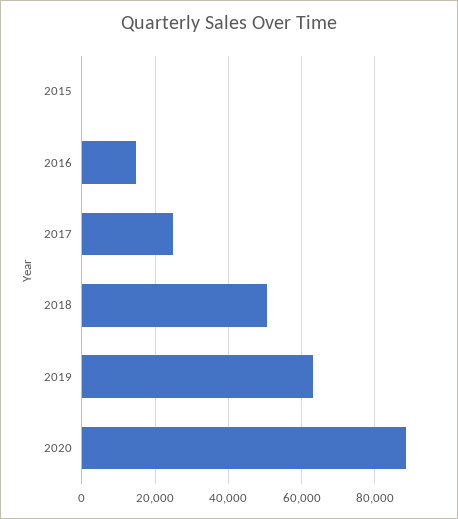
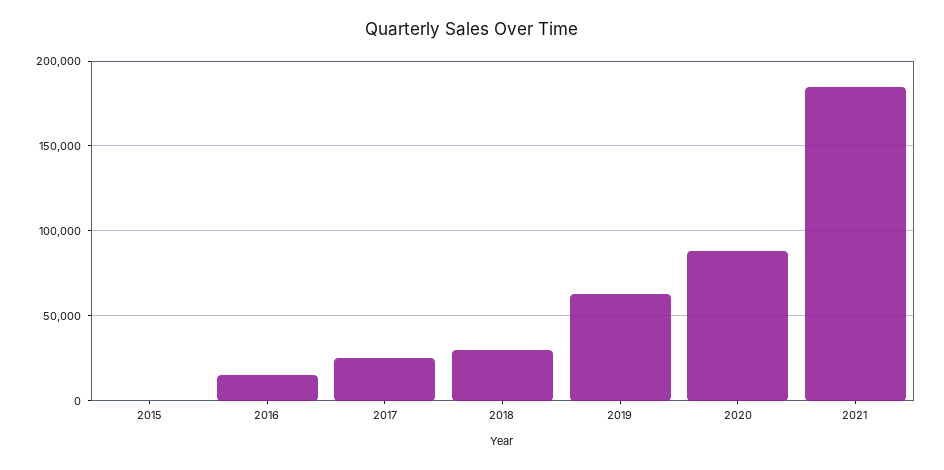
2018: 50000 -> 30000
2021: none -> 185000

